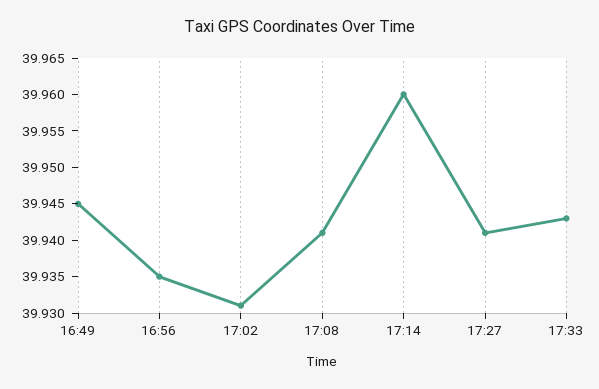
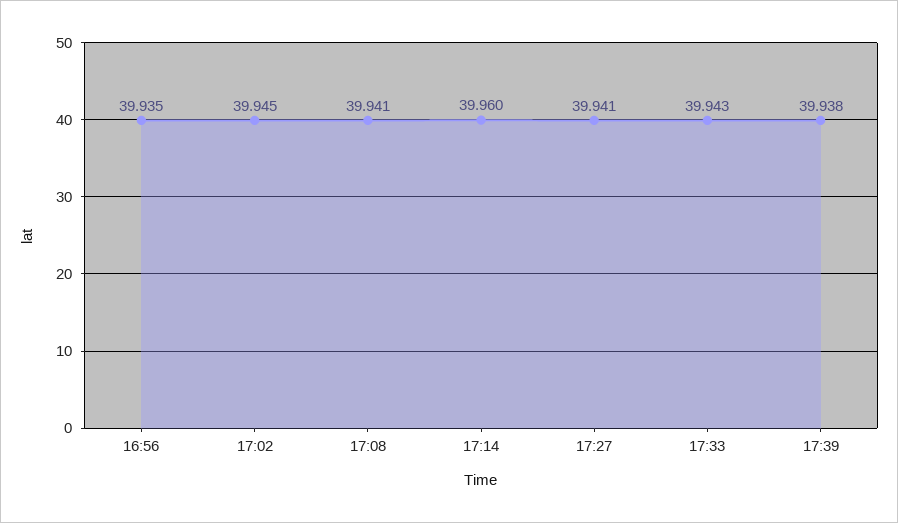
16:49: 39.945 -> none
17:02: 39.93 -> 39.945
17:39: none -> 39.938

